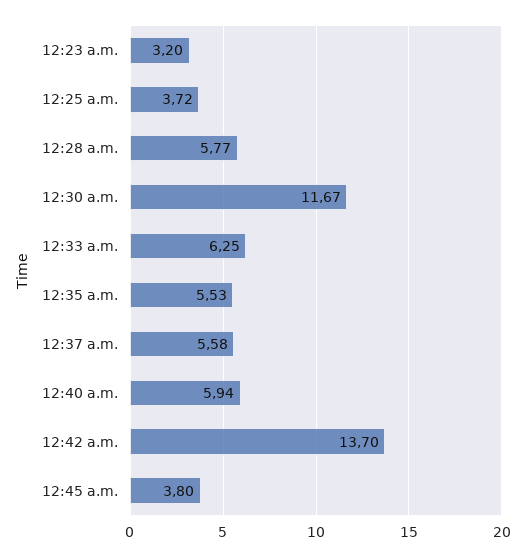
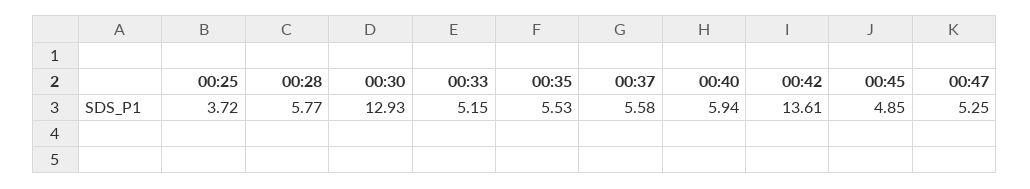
12:23 a.m.: 3.2 -> none
12:30 a.m.: 11.67 -> 12.93
12:33 a.m.: 6.25 -> 5.15
12:42 a.m.: 13.7 -> 13.61
12:45 a.m.: 3.8 -> 4.85
00:47: none -> 5.25

